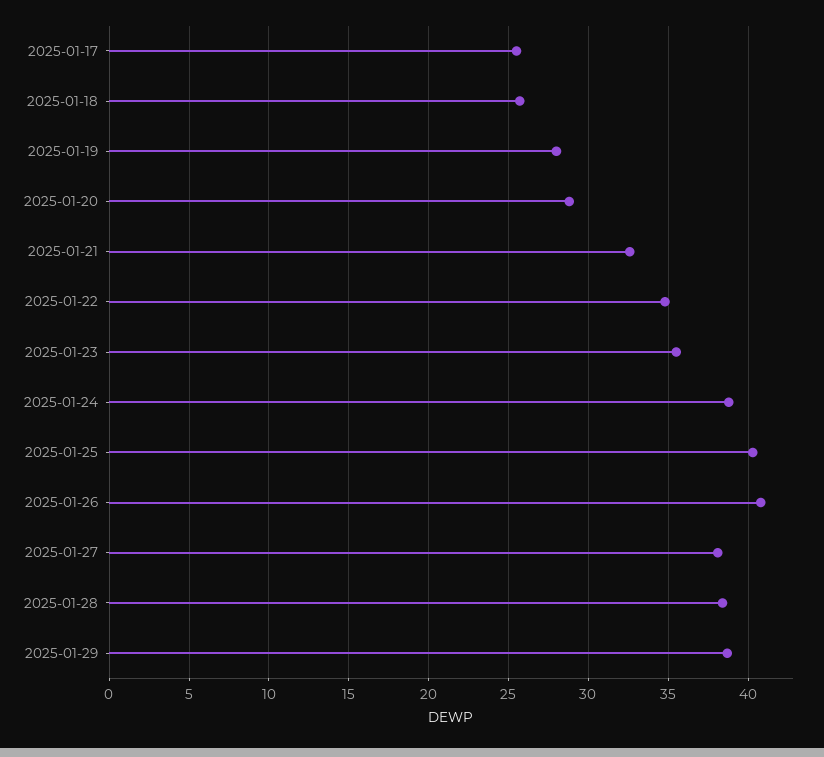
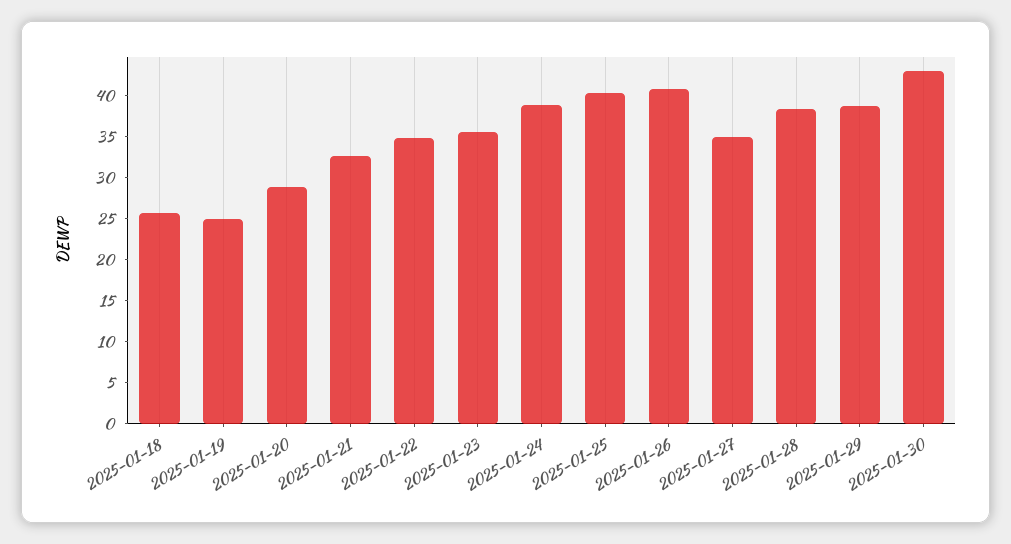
2025-01-17: 25.5 -> none
2025-01-19: 28 -> 25
2025-01-27: 38 -> 35
2025-01-30: none -> 43

